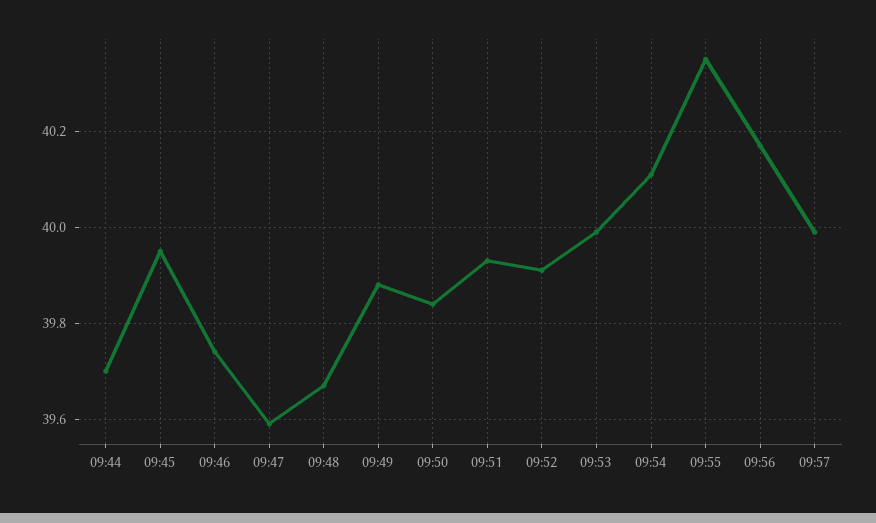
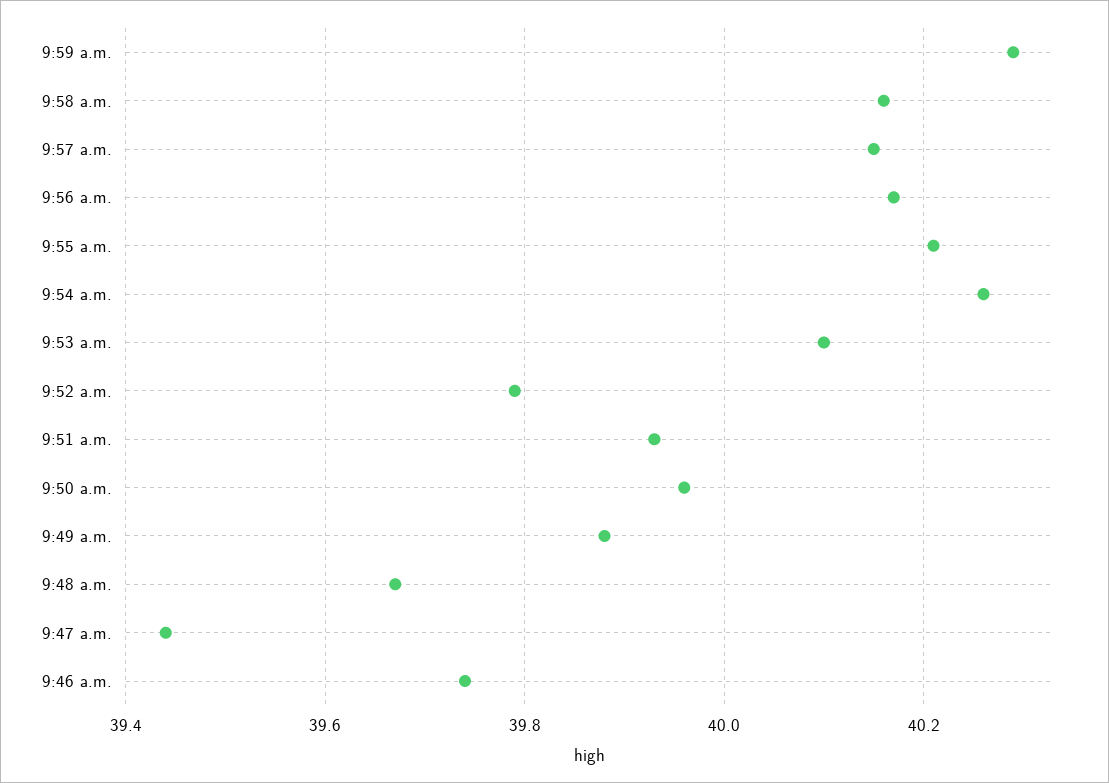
09:44: 39.7 -> none
09:45: 39.95 -> none
09:47: 39.6 -> 39.45
09:50: 39.85 -> 39.95
09:52: 39.9 -> 39.8
09:53: 40 -> 40.1
09:54: 40.1 -> 40.25
09:55: 40.35 -> 40.2
09:57: 40 -> 40.15
9:59 a.m.: none -> 40.3
9:58 a.m.: none -> 40.15

